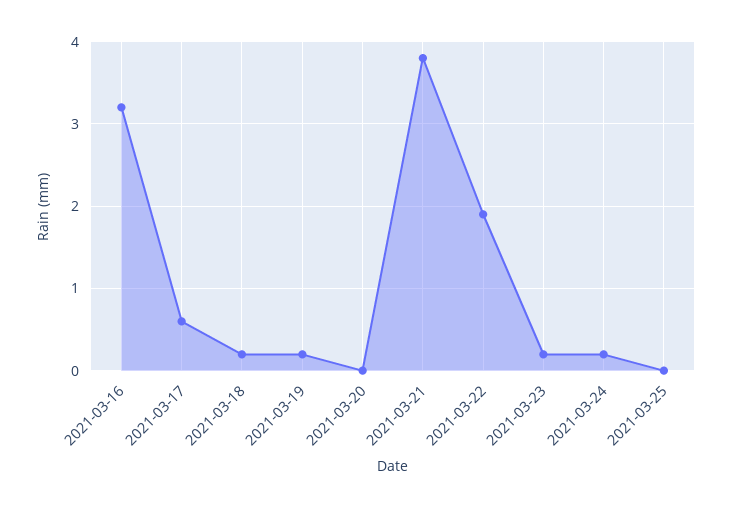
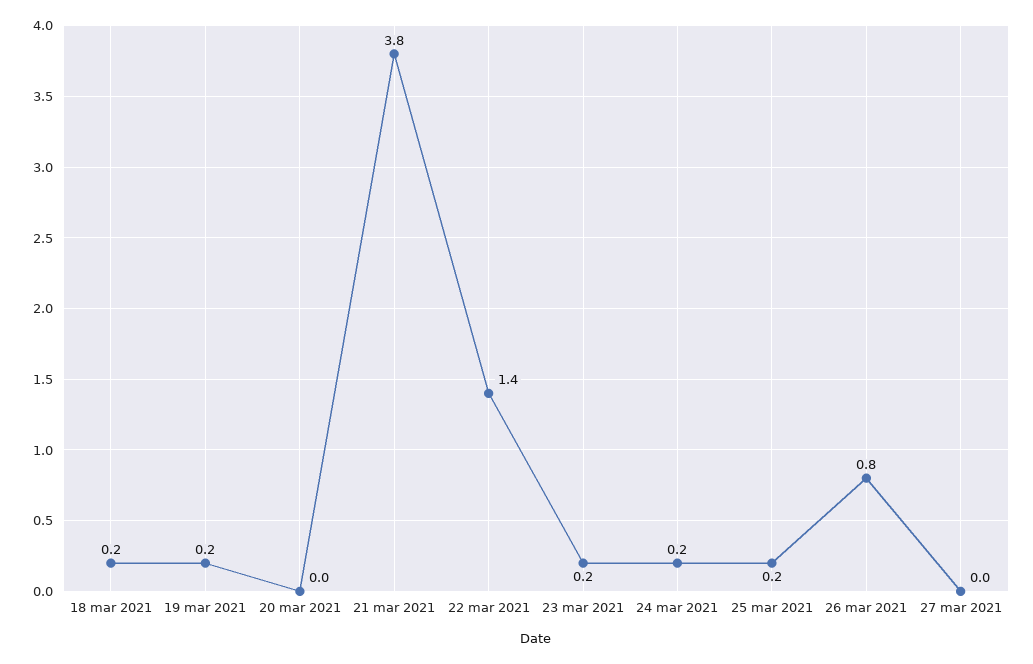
2021-03-16: 3.2 -> none
2021-03-17: 0.6 -> none
2021-03-22: 1.9 -> 1.4
2021-03-25: 0 -> 0.2
26 mar 2021: none -> 0.8
27 mar 2021: none -> 0

